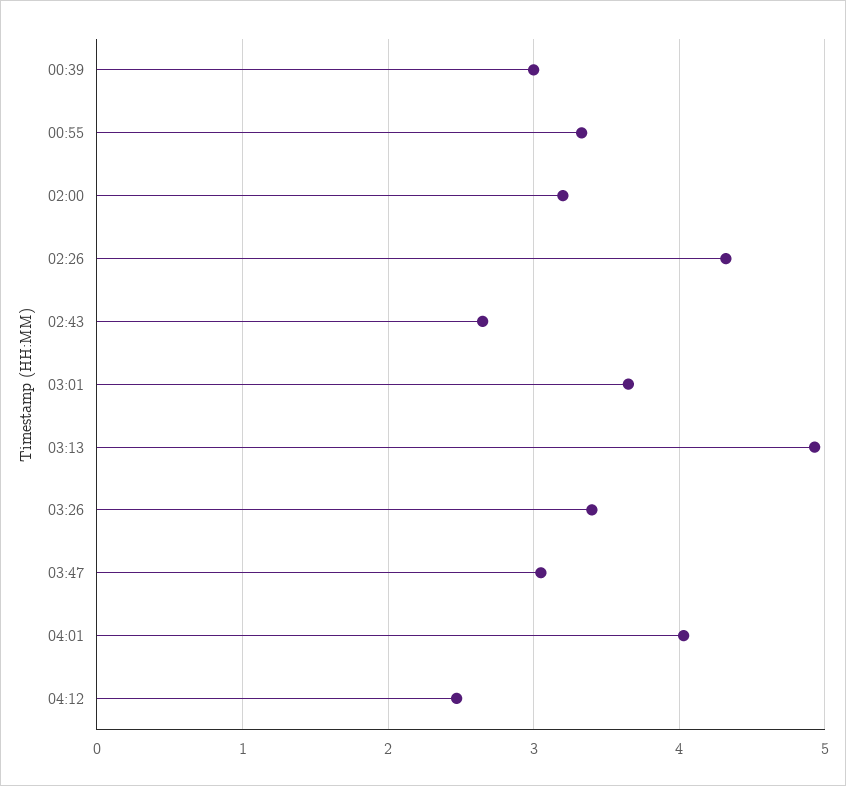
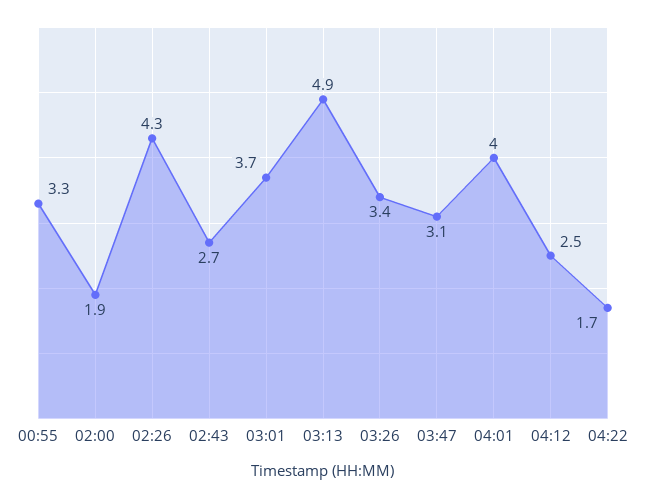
00:39: 3 -> none
02:00: 3.2 -> 1.9
04:22: none -> 1.7

